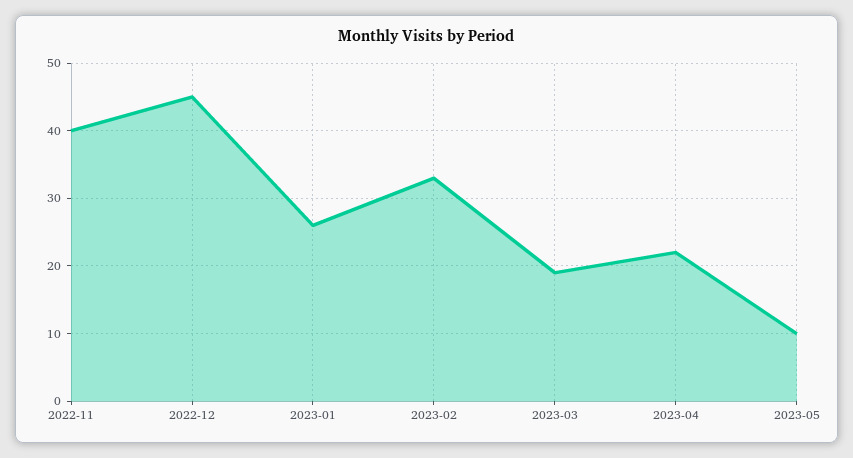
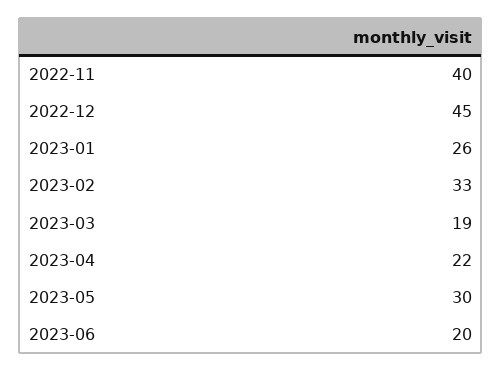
2023-05: 10 -> 30
2023-06: none -> 20

